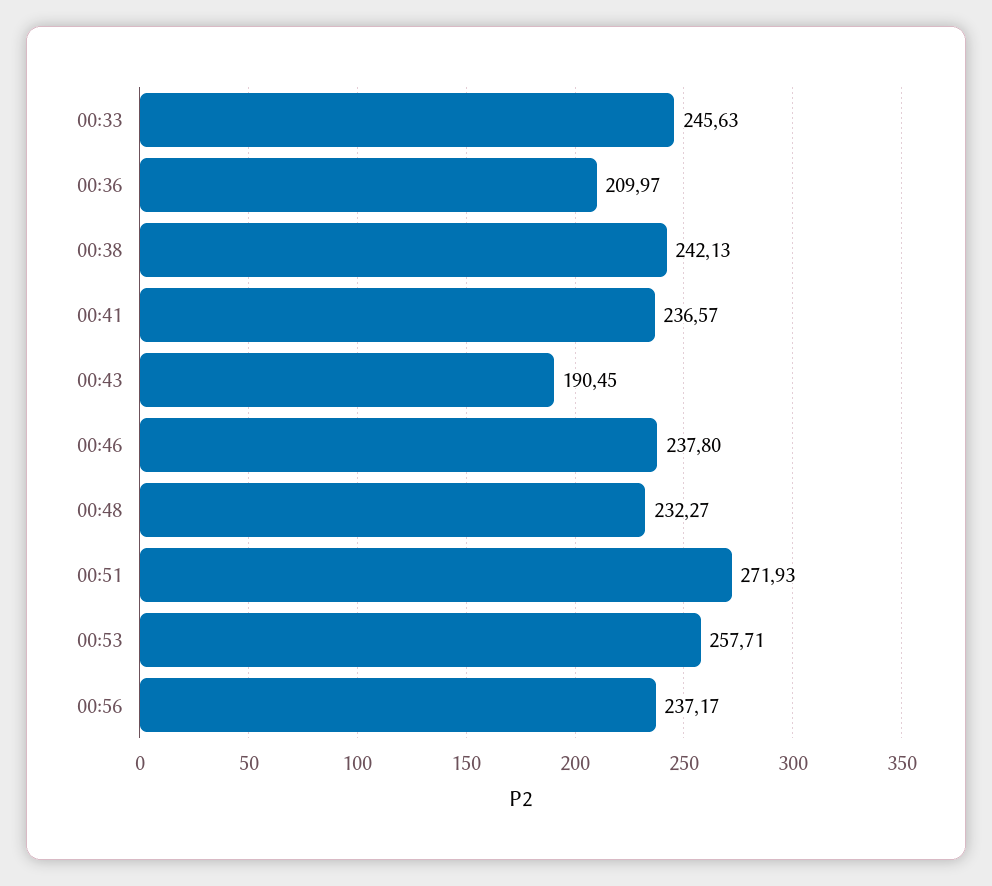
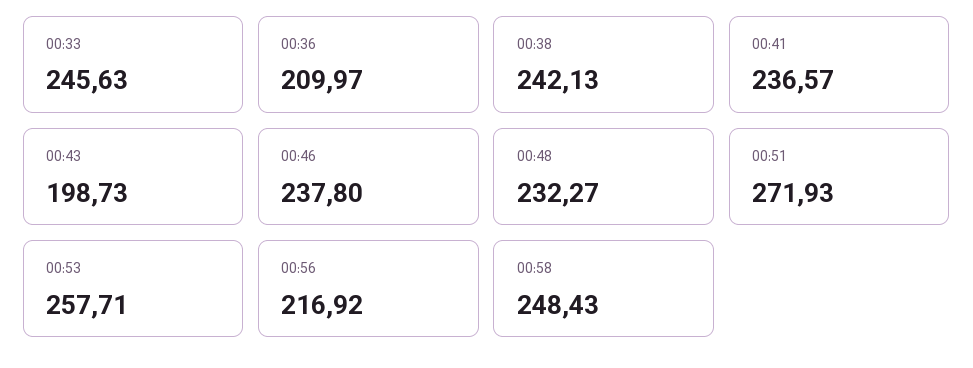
00:43: 190.45 -> 198.73
00:56: 237.17 -> 216.92
00:58: none -> 248.43

